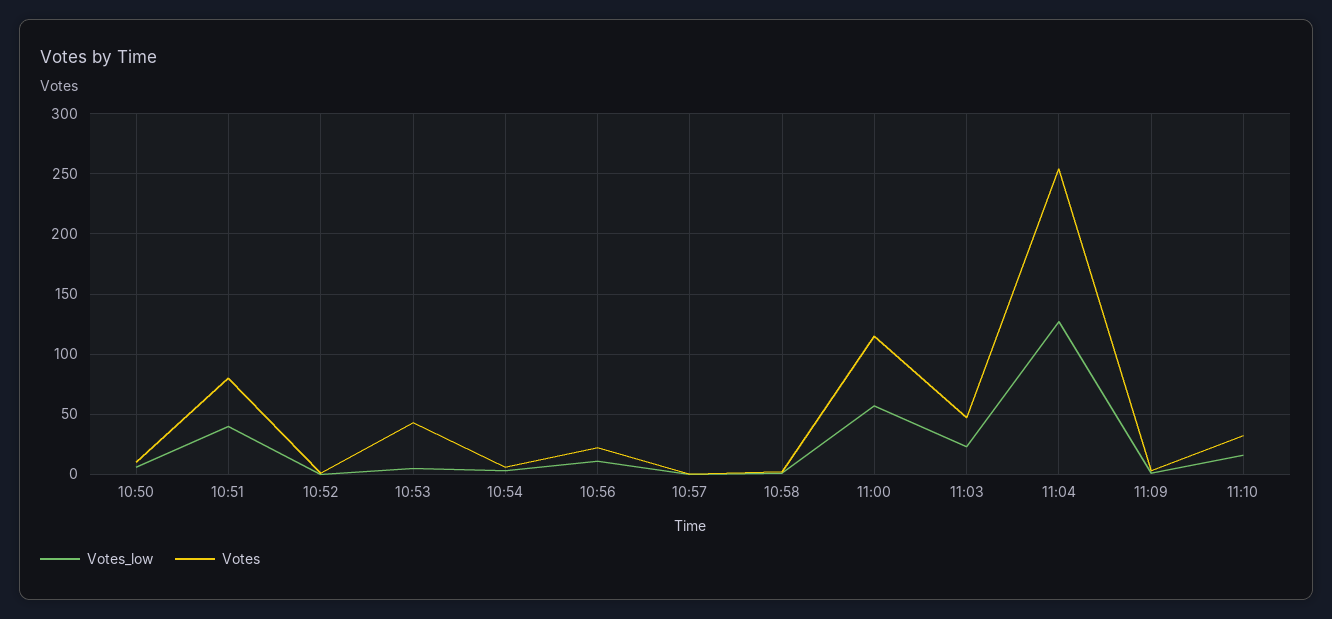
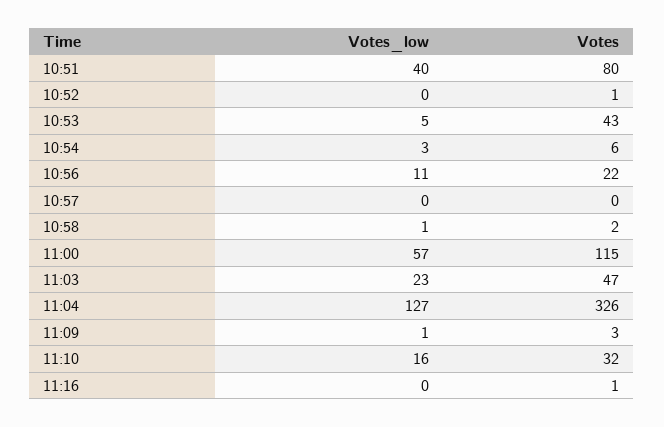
Votes_low, 10:50: 5 -> none
Votes, 10:50: 10 -> none
Votes, 11:04: 255 -> 326
Votes_low, 11:16: none -> 0
Votes, 11:16: none -> 1

